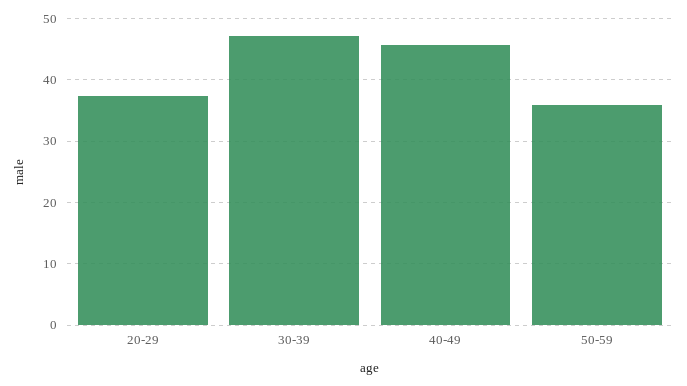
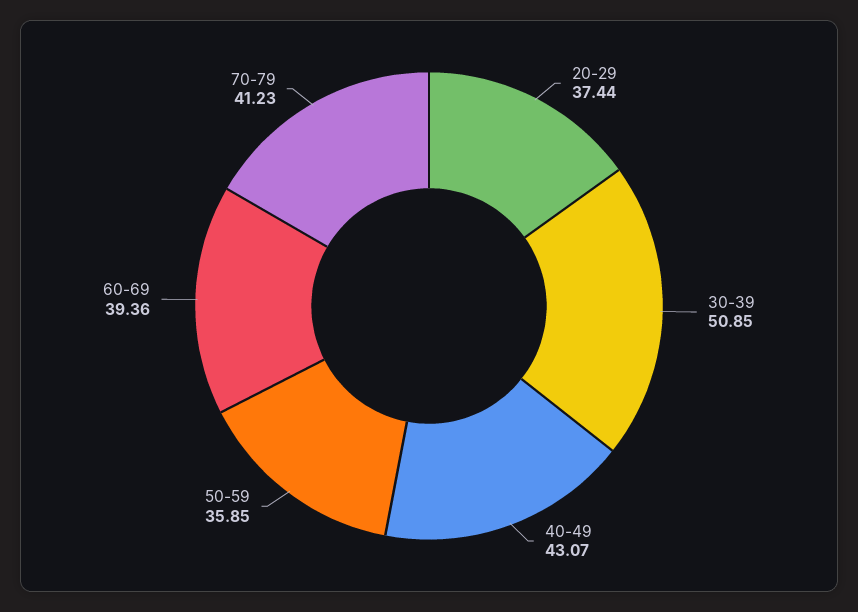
30-39: 47 -> 50.85
40-49: 46 -> 43.07
60-69: none -> 39.36
70-79: none -> 41.23

